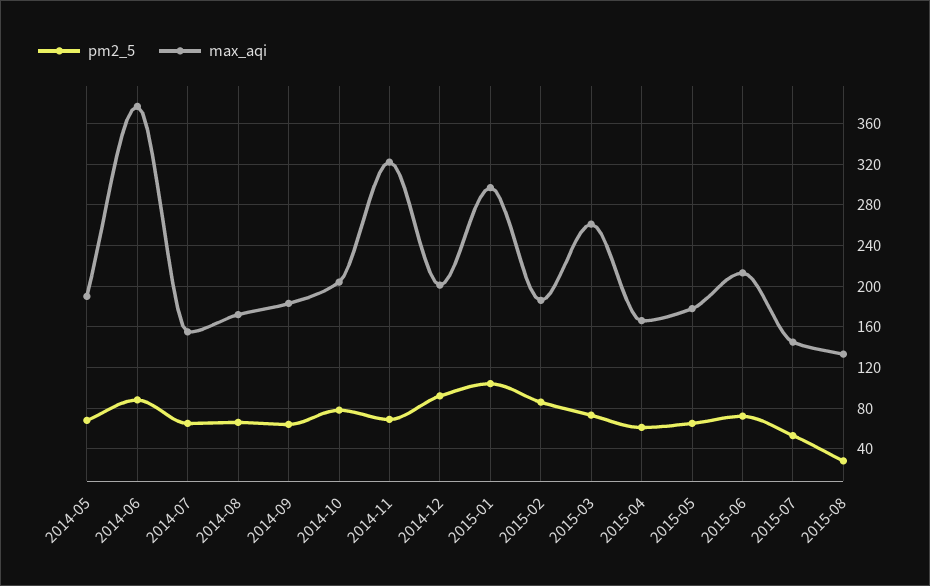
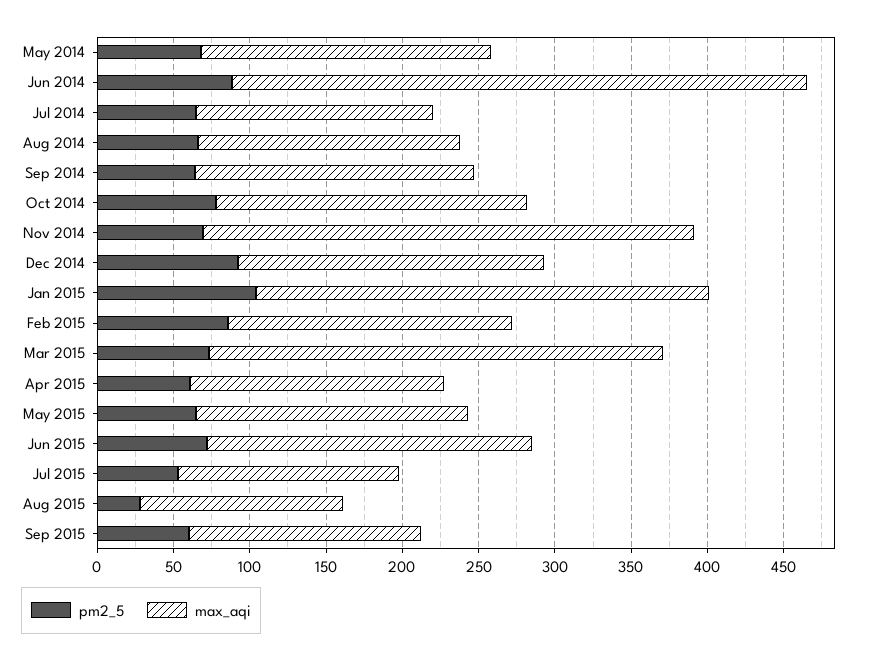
max_aqi, 2015-03: 260 -> 300
pm2_5, Sep 2015: none -> 60
max_aqi, Sep 2015: none -> 150

